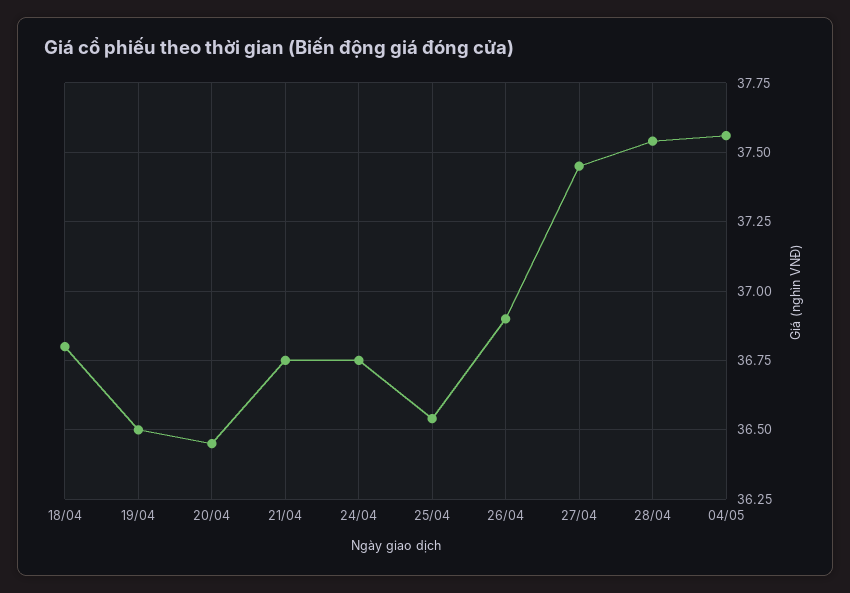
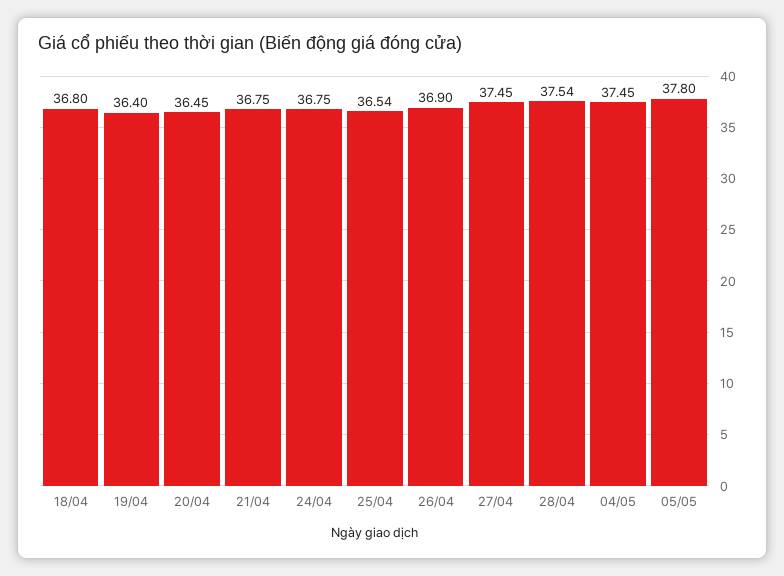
19/04: 36.5 -> 36.4
04/05: 37.55 -> 37.45
05/05: none -> 37.8

